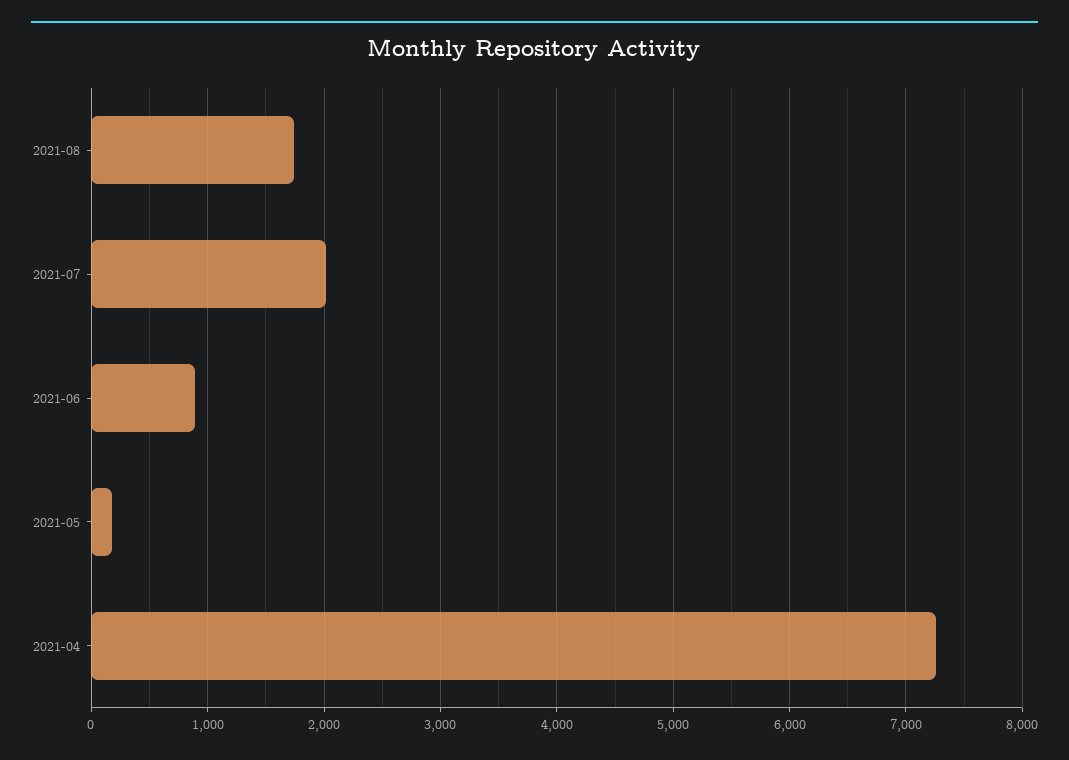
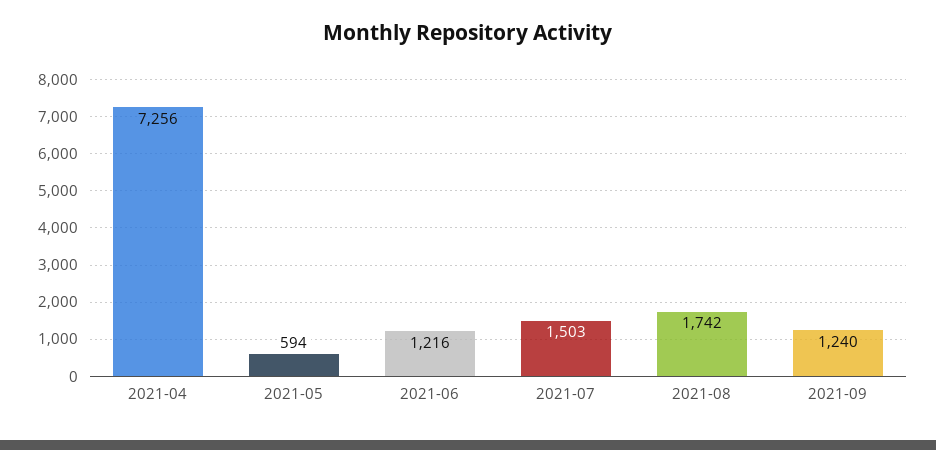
2021-07: 2000 -> 1503
2021-06: 900 -> 1216
2021-05: 200 -> 594
2021-09: none -> 1240

